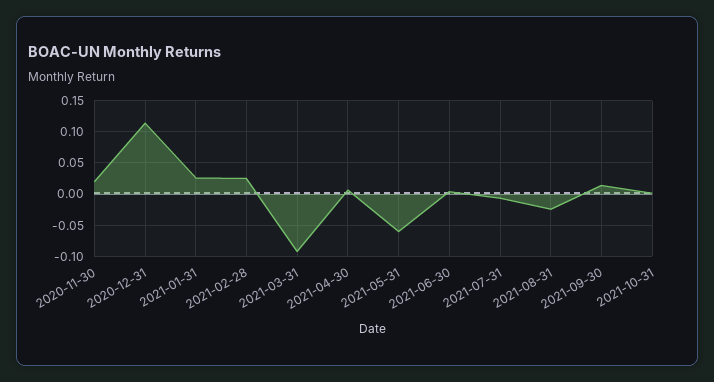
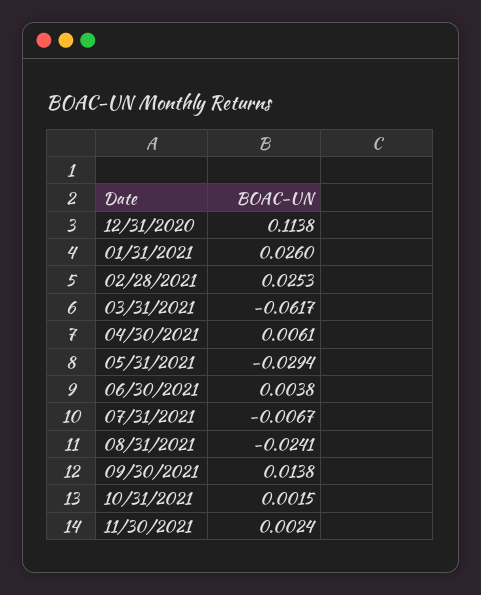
2020-11-30: 0.02 -> none
2021-03-31: -0.09 -> -0.0617
2021-05-31: -0.06 -> -0.0294
11/30/2021: none -> 0.0024

